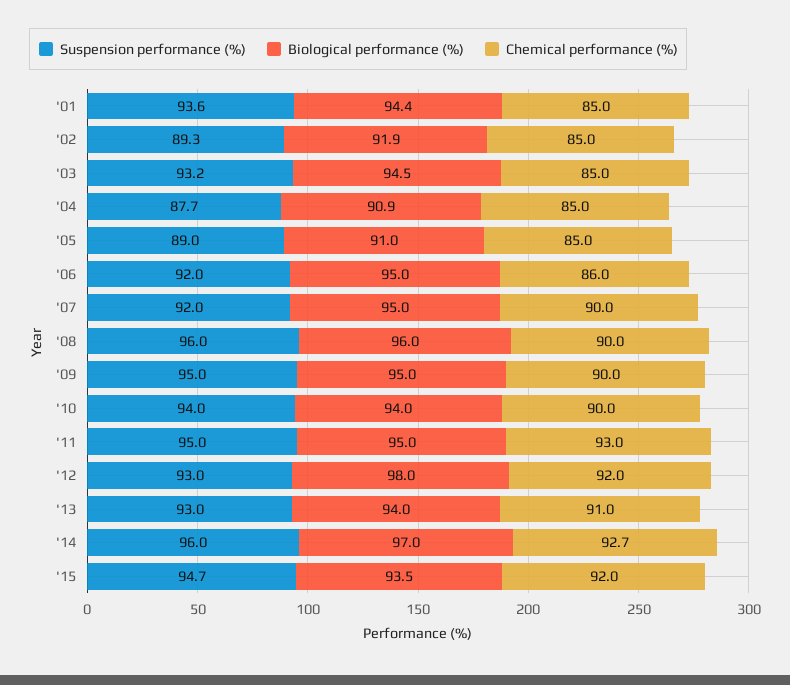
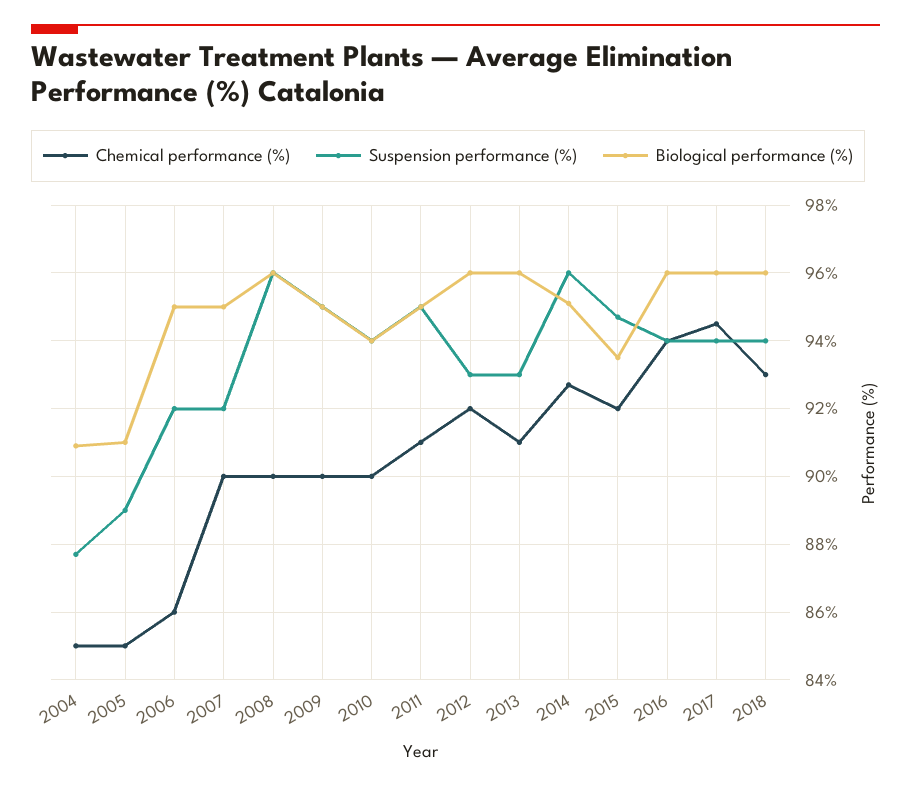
Suspension performance (%), '01: 93.6 -> none
Biological performance (%), '01: 94.4 -> none
Chemical performance (%), '01: 85 -> none
Suspension performance (%), '02: 89.3 -> none
Biological performance (%), '02: 91.9 -> none
Chemical performance (%), '02: 85 -> none
Suspension performance (%), '03: 93.2 -> none
Biological performance (%), '03: 94.5 -> none
Chemical performance (%), '03: 85 -> none
Chemical performance (%), '11: 93 -> 91
Biological performance (%), '12: 98 -> 96
Biological performance (%), '13: 94 -> 96
Biological performance (%), '14: 97 -> 95
Chemical performance (%), 2016: none -> 94
Suspension performance (%), 2016: none -> 94
Biological performance (%), 2016: none -> 96
Chemical performance (%), 2017: none -> 94.5
Suspension performance (%), 2017: none -> 94
Biological performance (%), 2017: none -> 96
Chemical performance (%), 2018: none -> 93
Suspension performance (%), 2018: none -> 94
Biological performance (%), 2018: none -> 96

